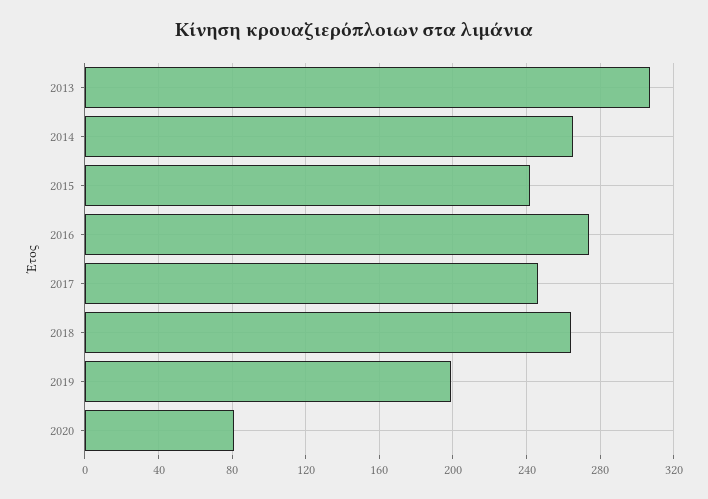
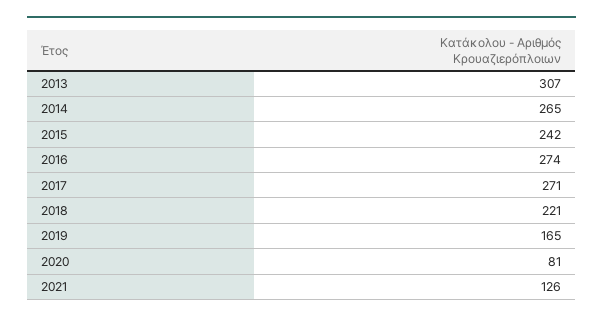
2017: 245 -> 271
2018: 265 -> 221
2019: 200 -> 165
2021: none -> 126

